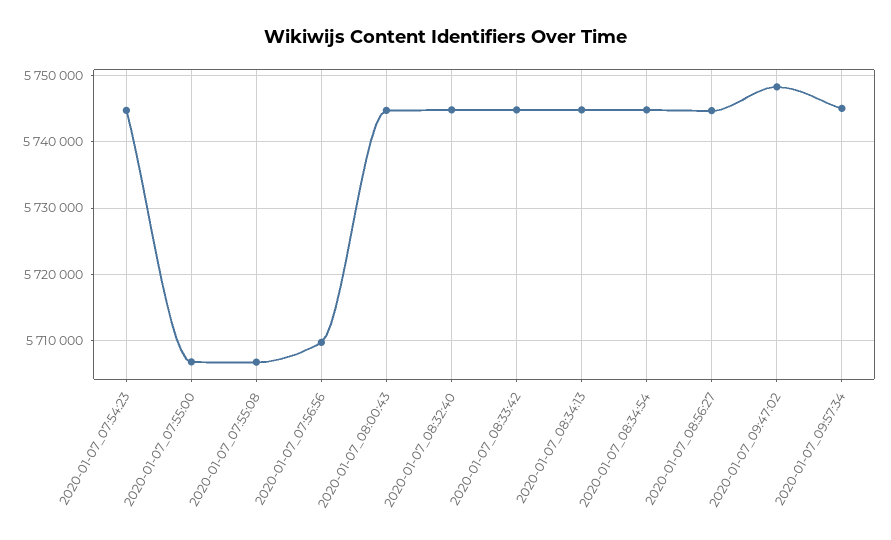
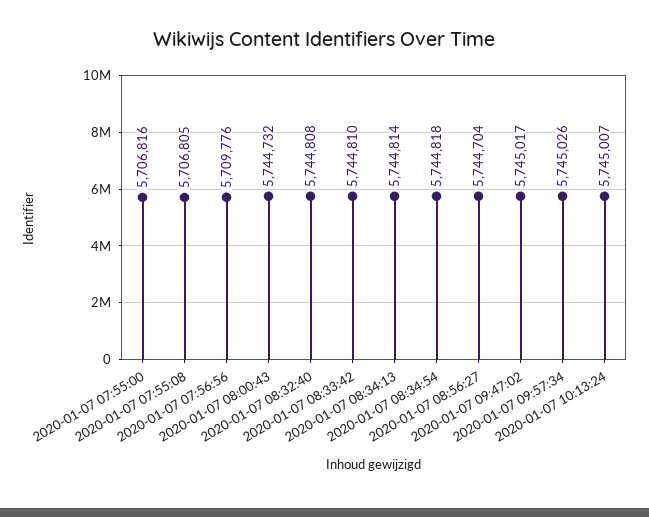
2020-01-07_07:54:23: 5745000 -> none
2020-01-07_09:47:02: 5748000 -> 5745017
2020-01-07 10:13:24: none -> 5745007

